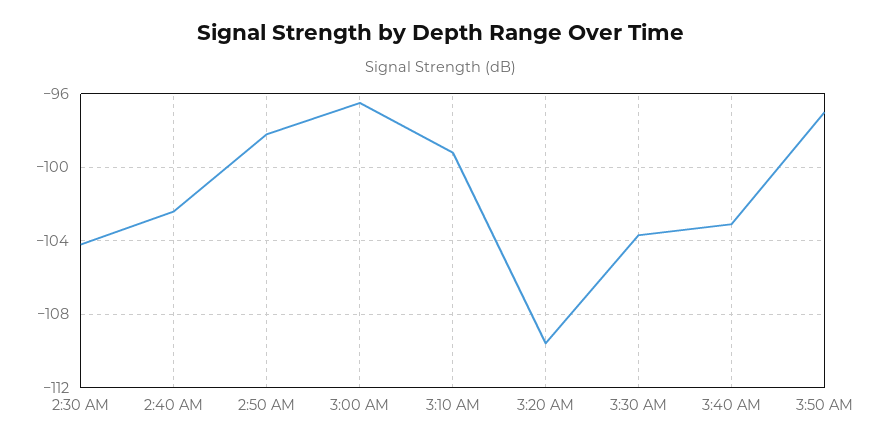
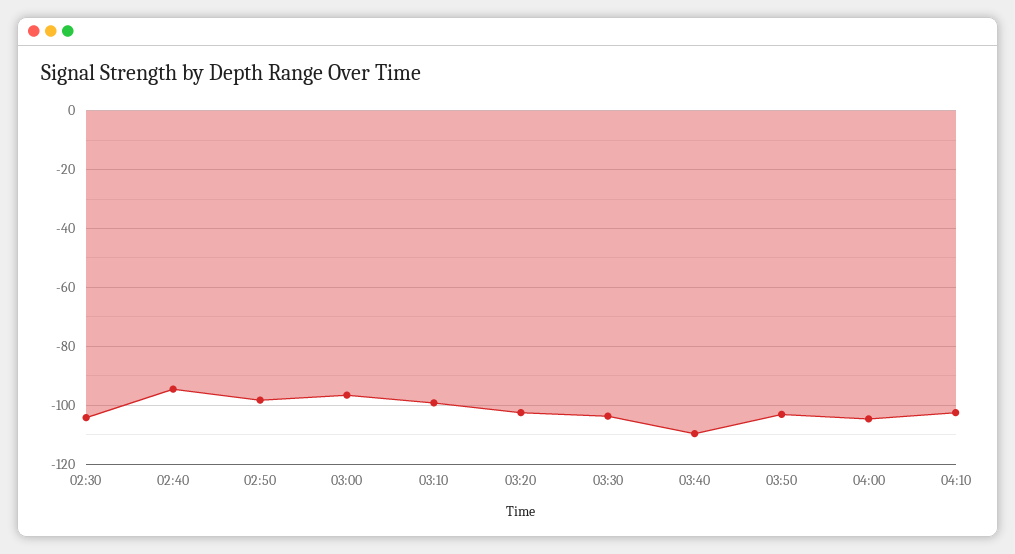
2:40 AM: -102.5 -> -95
3:20 AM: -109.5 -> -102.5
3:40 AM: -103 -> -110
3:50 AM: -97 -> -102.5
04:00: none -> -105
04:10: none -> -102.5

